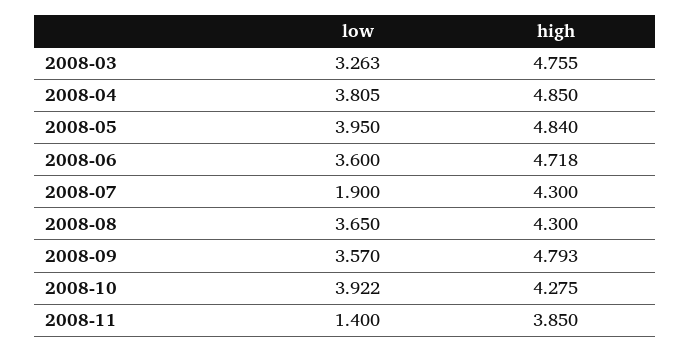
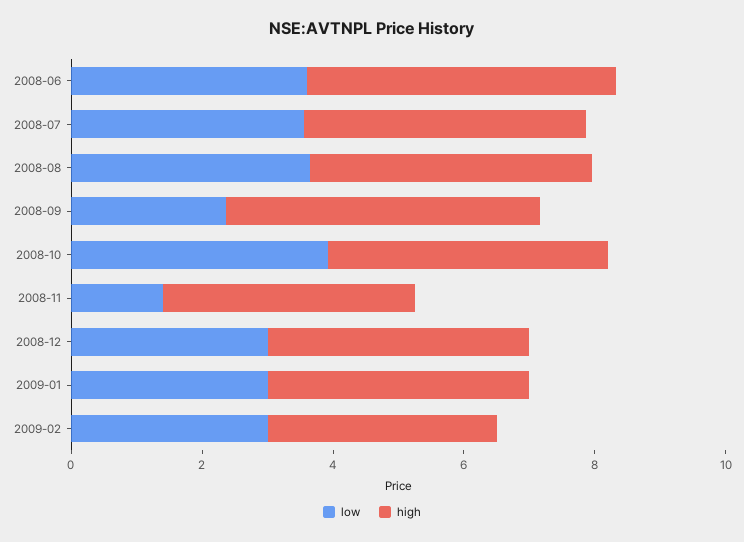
low, 2008-03: 3.263 -> none
high, 2008-03: 4.755 -> none
low, 2008-04: 3.805 -> none
high, 2008-04: 4.85 -> none
low, 2008-05: 3.95 -> none
high, 2008-05: 4.84 -> none
low, 2008-07: 1.9 -> 3.5
low, 2008-09: 3.57 -> 2.5
low, 2008-12: none -> 3
high, 2008-12: none -> 4
low, 2009-01: none -> 3
high, 2009-01: none -> 4
low, 2009-02: none -> 3
high, 2009-02: none -> 3.5

